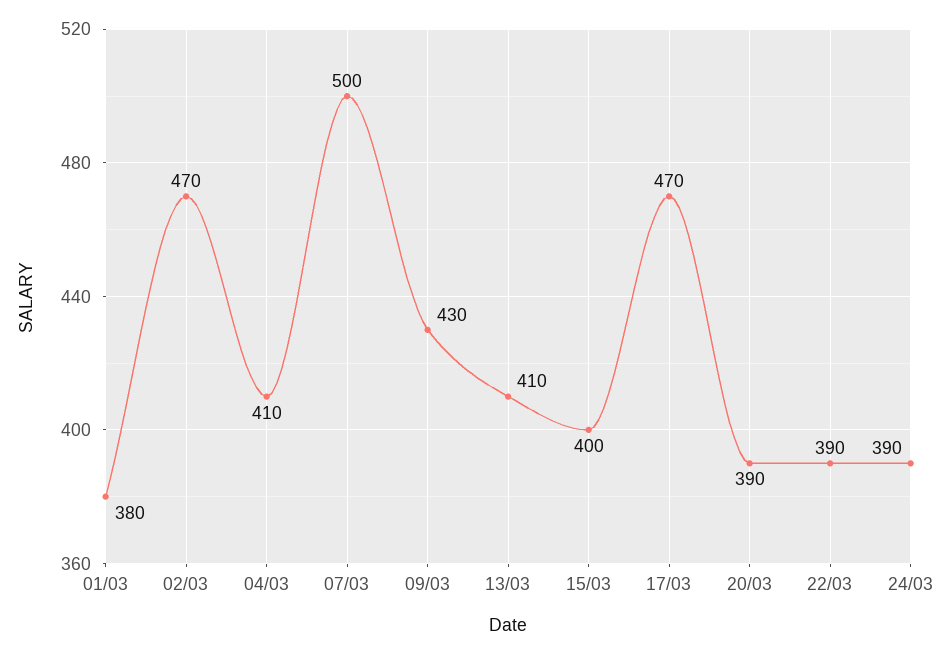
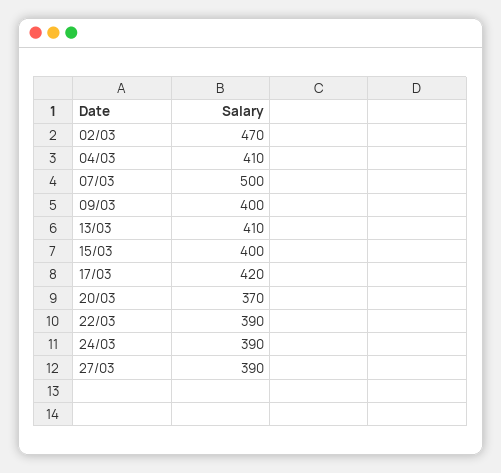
01/03: 380 -> none
09/03: 430 -> 400
17/03: 470 -> 420
20/03: 390 -> 370
27/03: none -> 390

